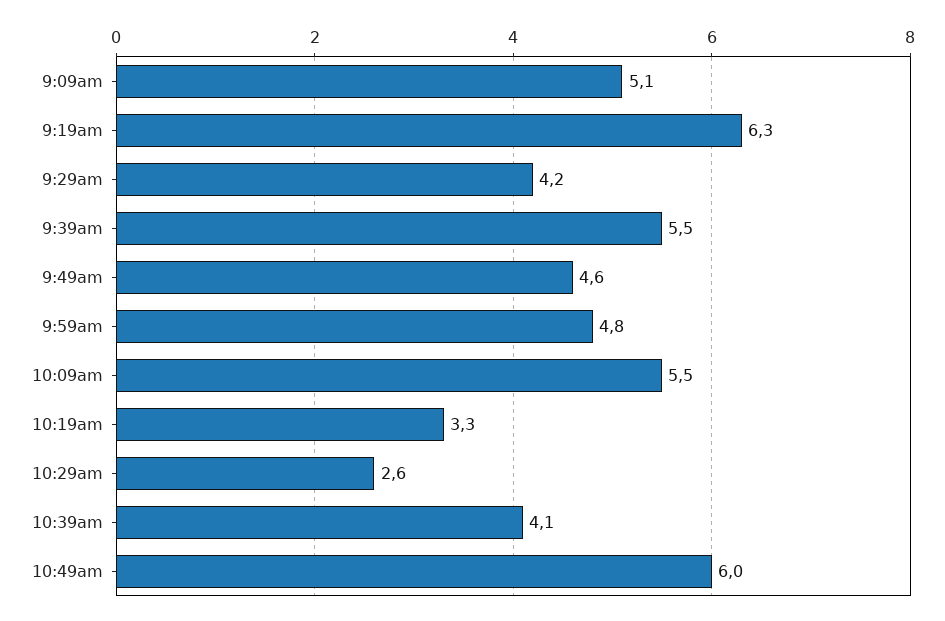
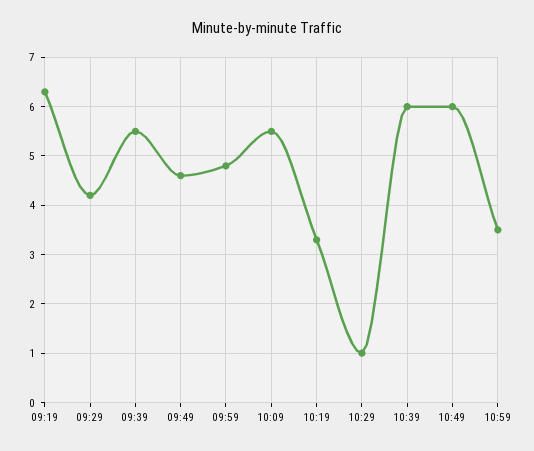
9:09am: 5.1 -> none
10:29am: 2.6 -> 1
10:39am: 4.1 -> 6
10:59: none -> 3.5

